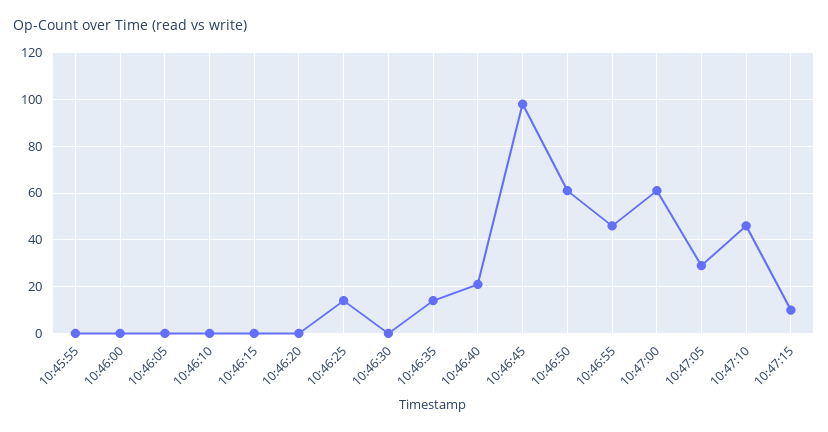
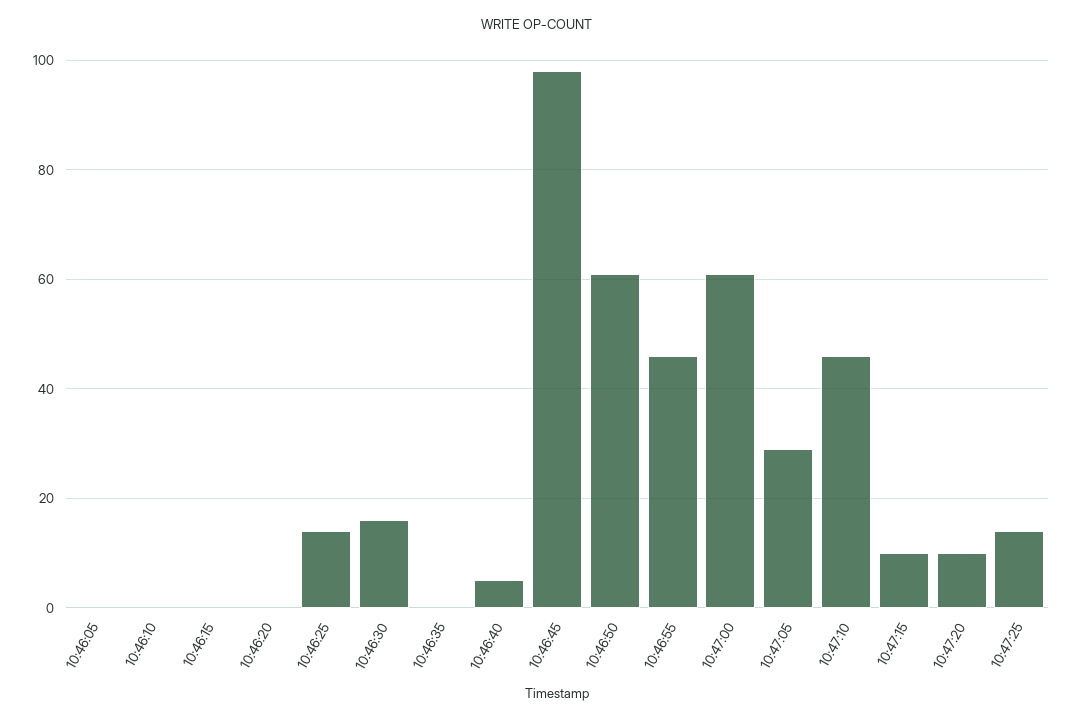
10:45:55: 0 -> none
10:46:00: 0 -> none
10:46:30: 0 -> 15
10:46:35: 15 -> 0
10:46:40: 20 -> 5
10:47:20: none -> 10
10:47:25: none -> 15

